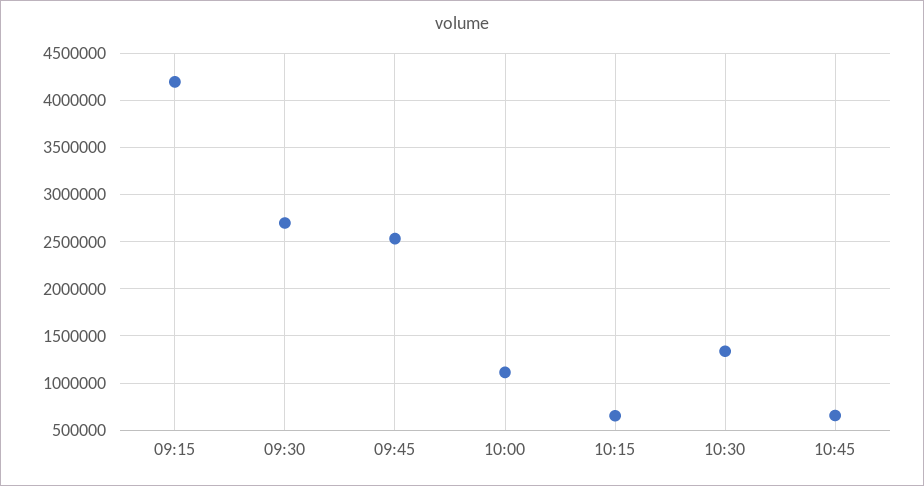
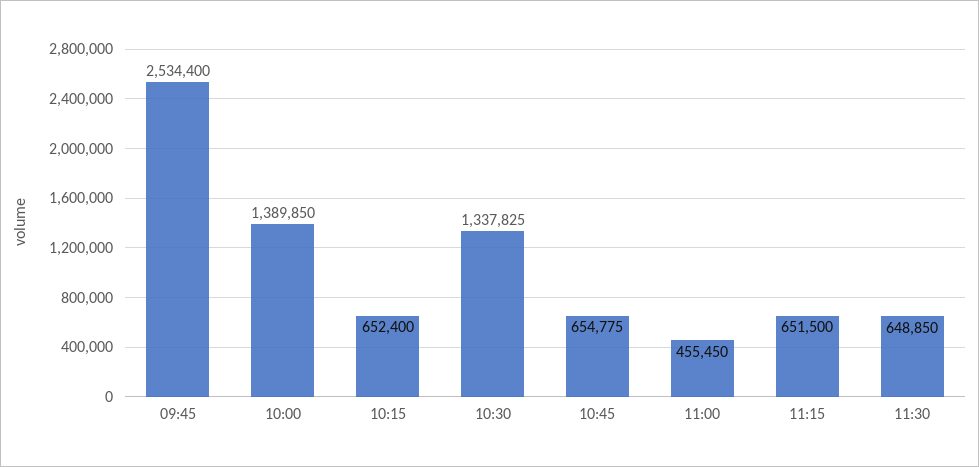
09:15: 4200000 -> none
09:30: 2700000 -> none
10:00: 1100000 -> 1389850
11:00: none -> 455450
11:15: none -> 651500
11:30: none -> 648850

